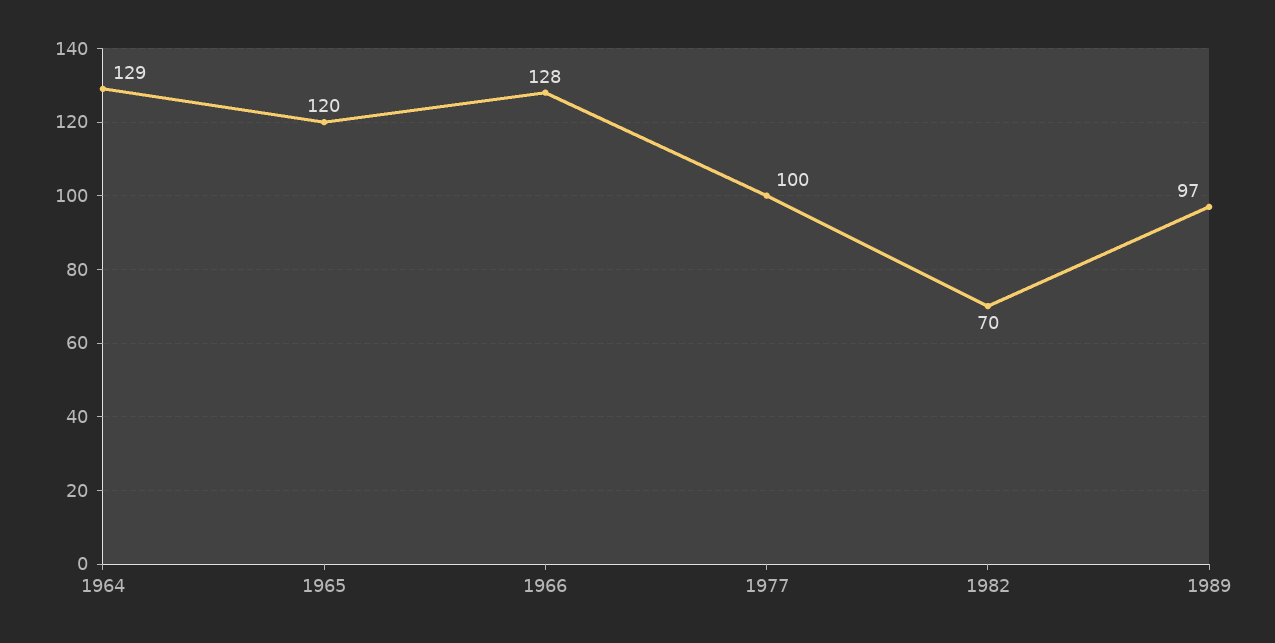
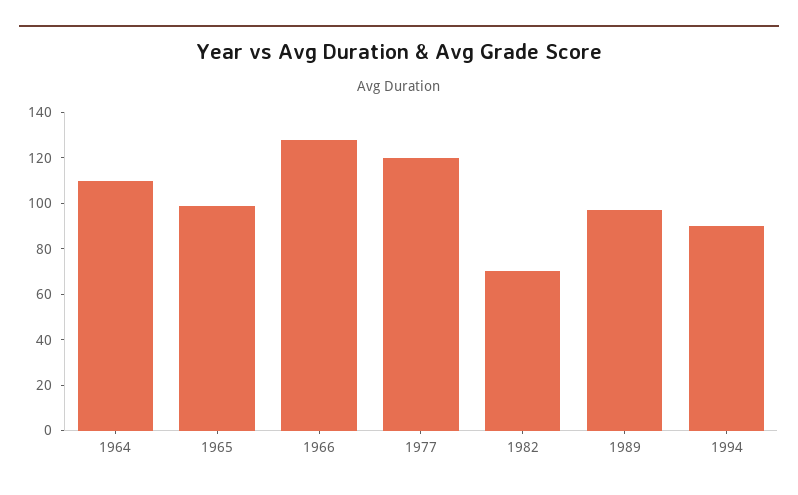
1964: 129 -> 110
1965: 120 -> 100
1977: 100 -> 120
1994: none -> 90

